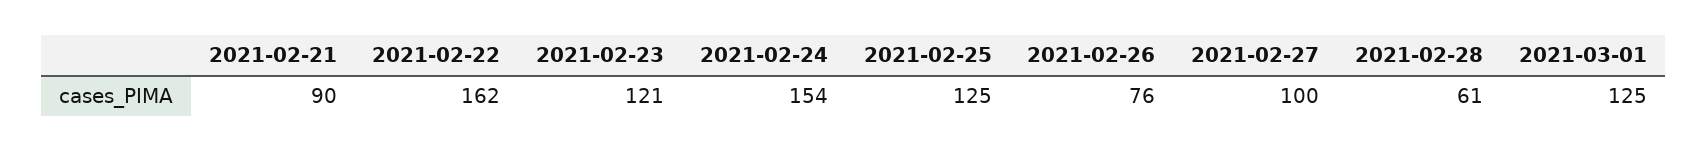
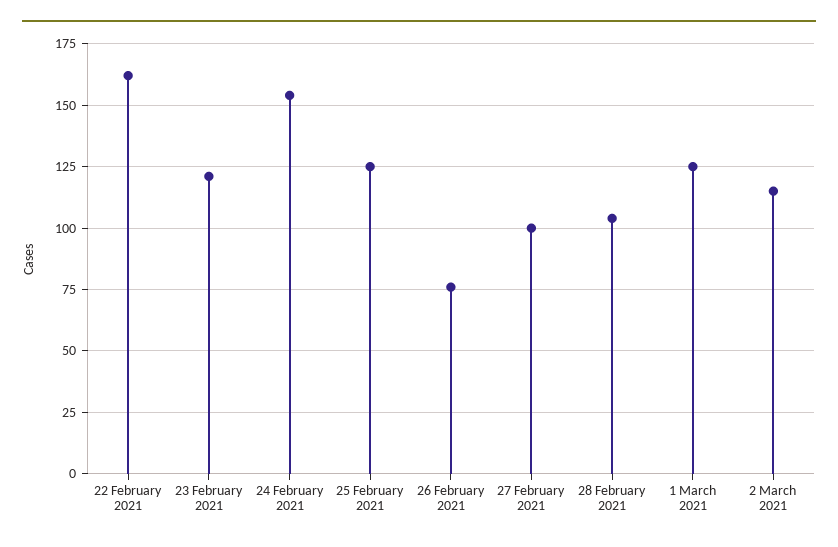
2021-02-21: 90 -> none
2021-02-28: 61 -> 105
2 March 2021: none -> 115

